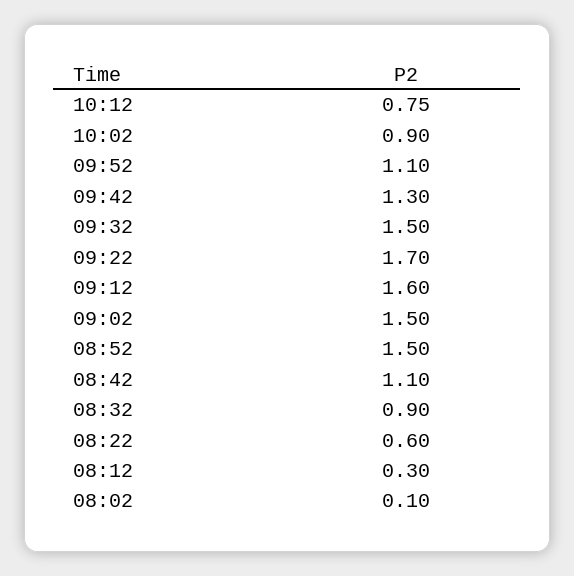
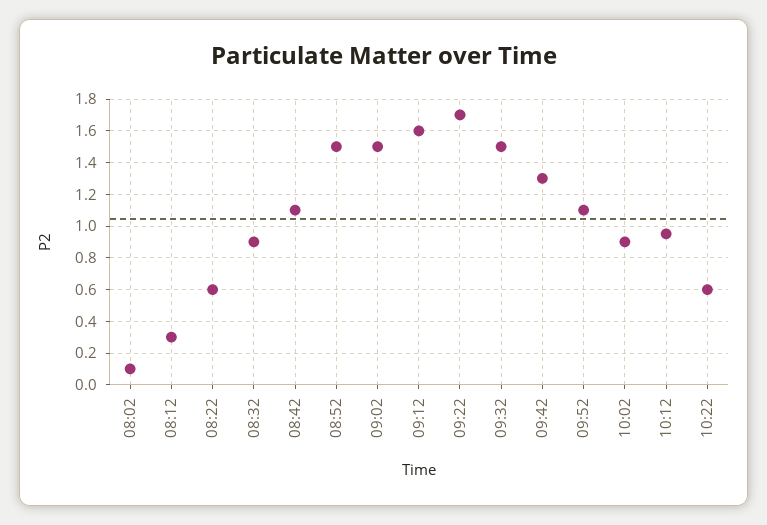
10:12: 0.75 -> 0.95
10:22: none -> 0.6

